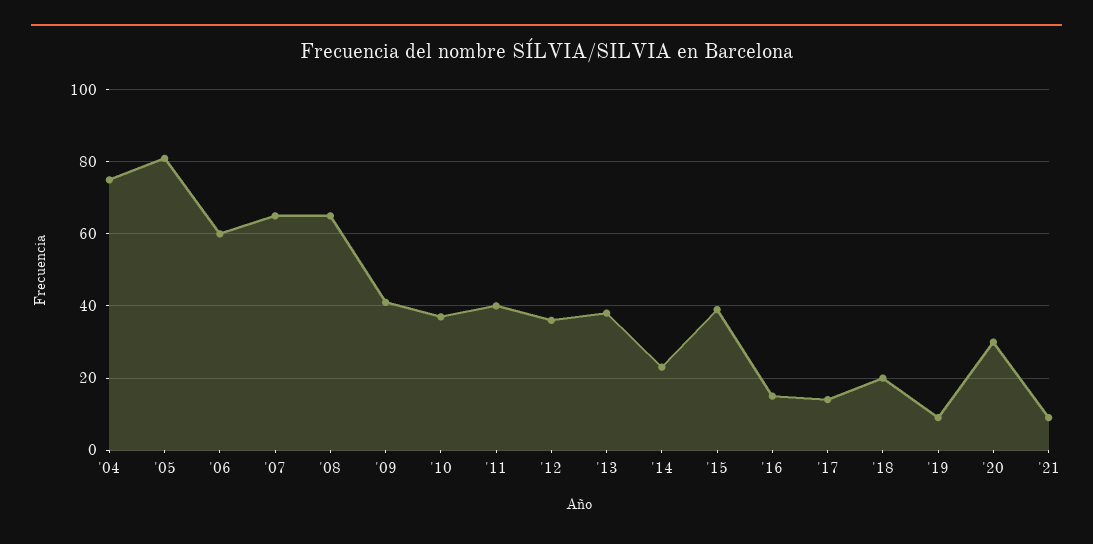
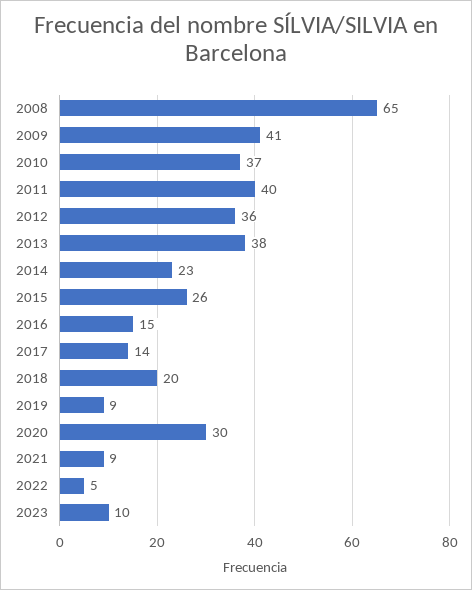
'04: 75 -> none
'05: 80 -> none
'06: 60 -> none
'07: 65 -> none
'15: 40 -> 26
2022: none -> 5
2023: none -> 10

